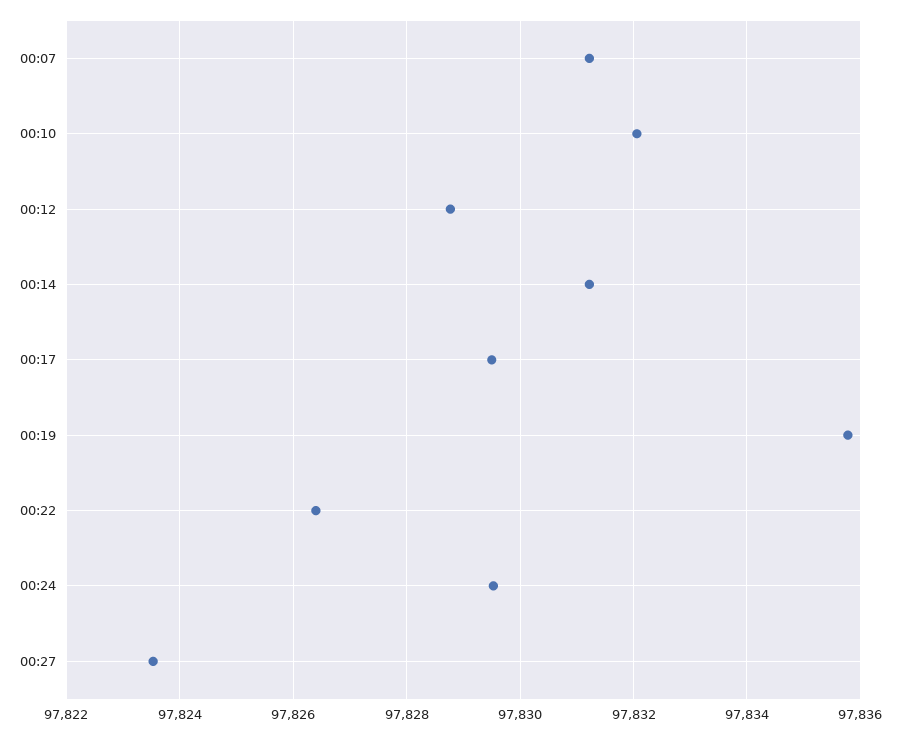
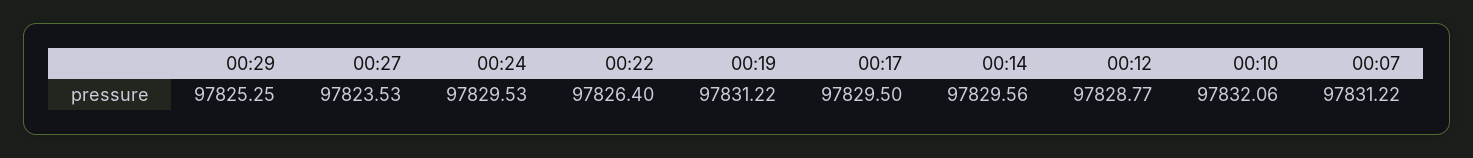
00:14: 97831.2 -> 97829.56
00:19: 97835.8 -> 97831.22
00:29: none -> 97825.25

